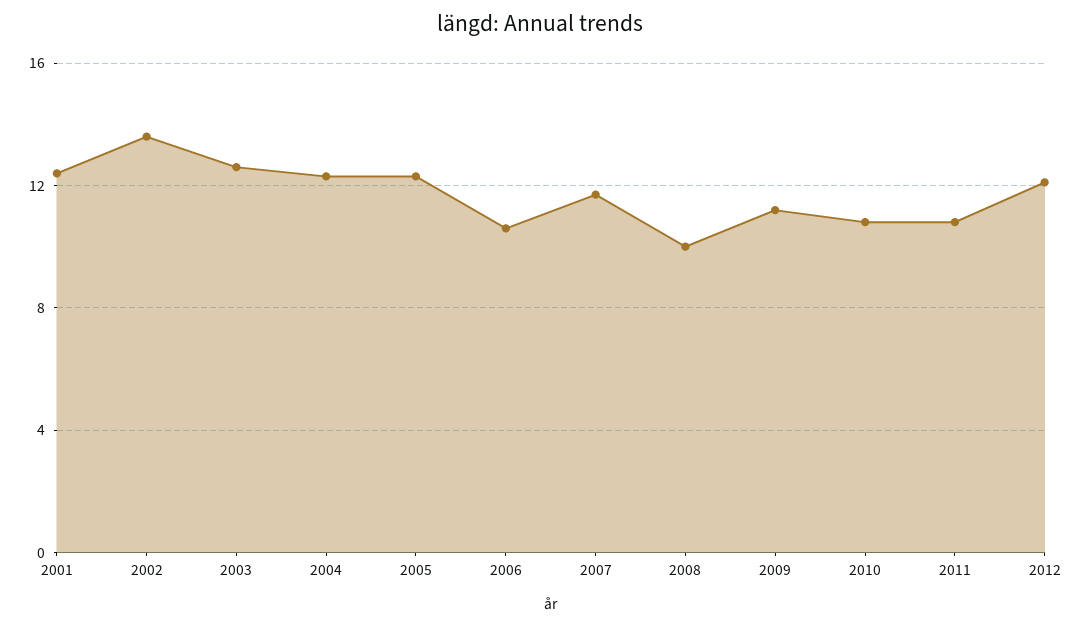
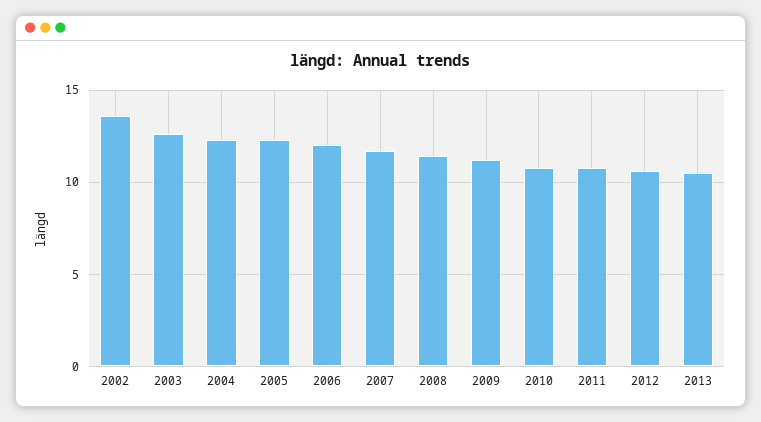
2001: 12.5 -> none
2006: 10.5 -> 12
2008: 10 -> 11.5
2012: 12 -> 10.5
2013: none -> 10.5

